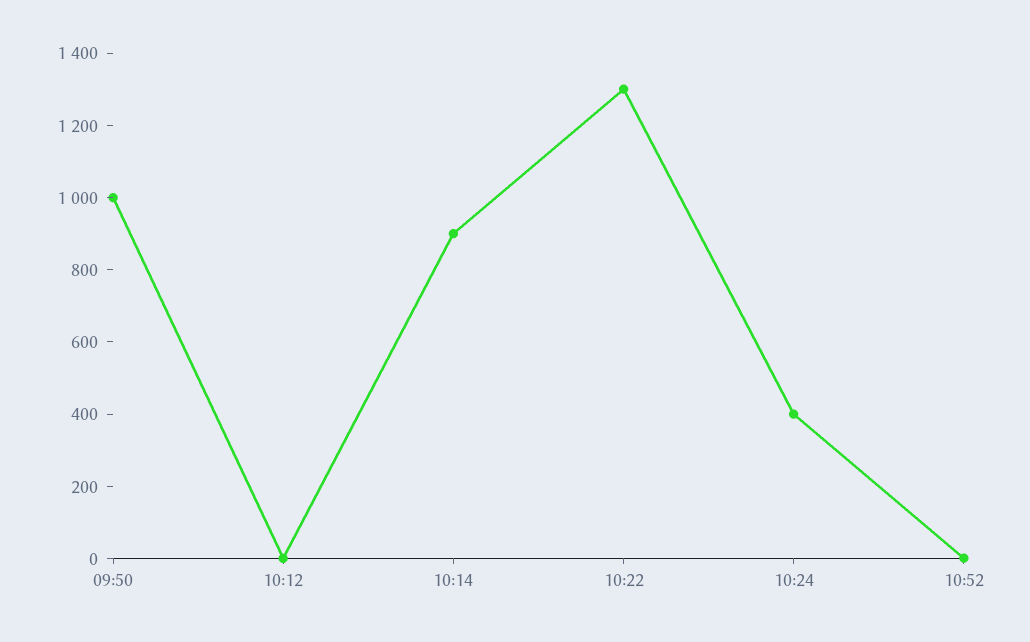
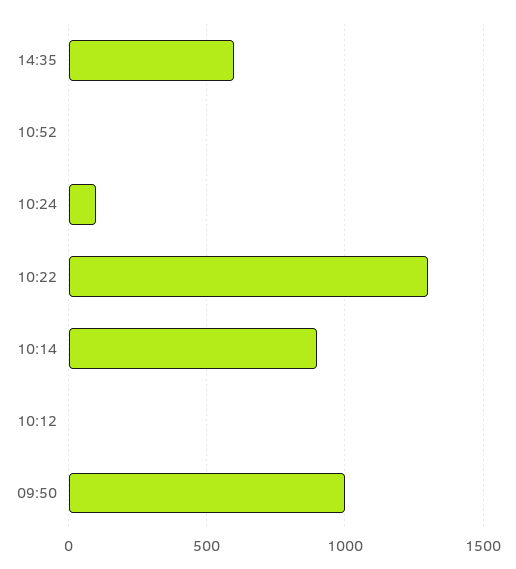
10:24: 400 -> 100
14:35: none -> 600

